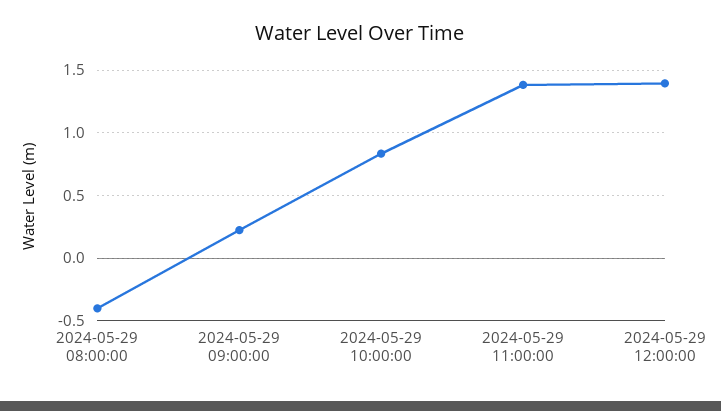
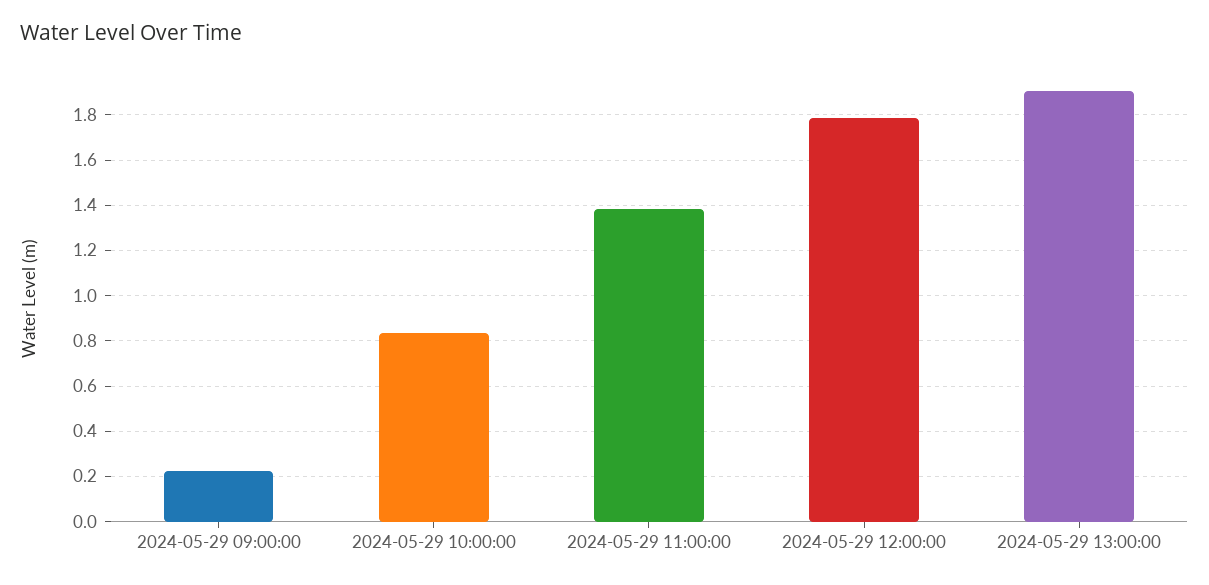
2024-05-29 08:00:00: -0.4 -> none
2024-05-29 12:00:00: 1.4 -> 1.8
2024-05-29 13:00:00: none -> 1.9

